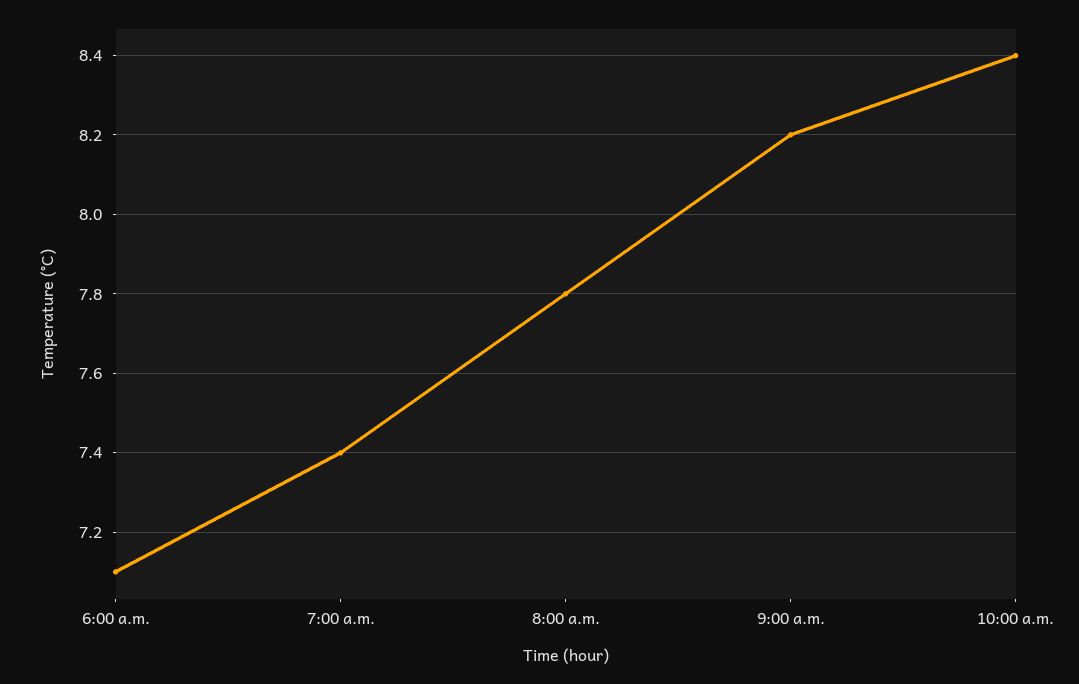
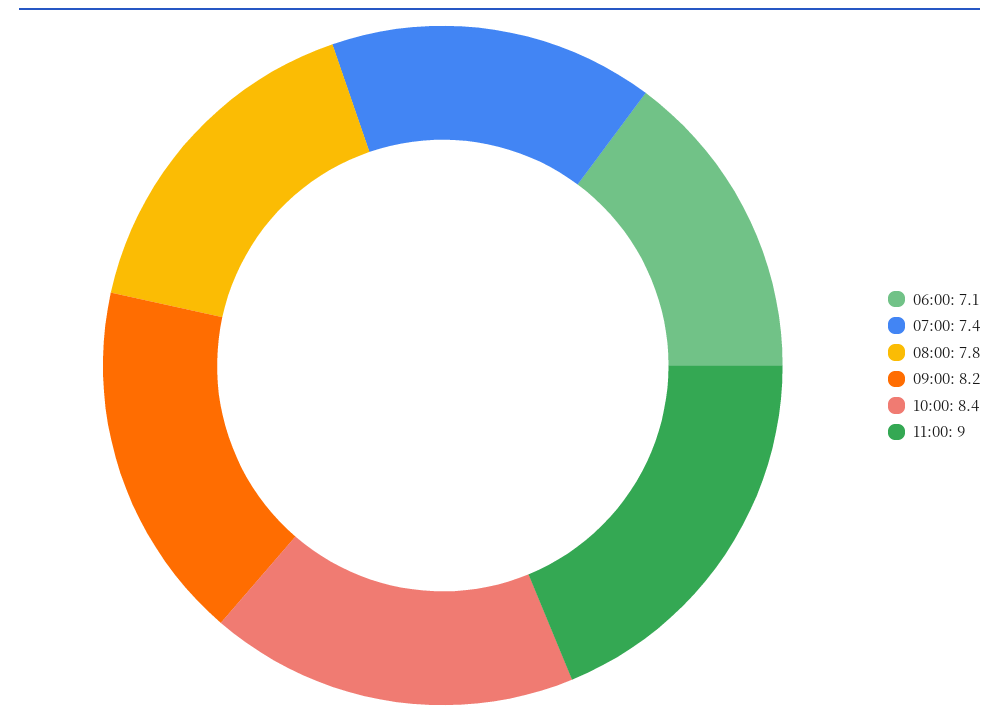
11:00: none -> 9

